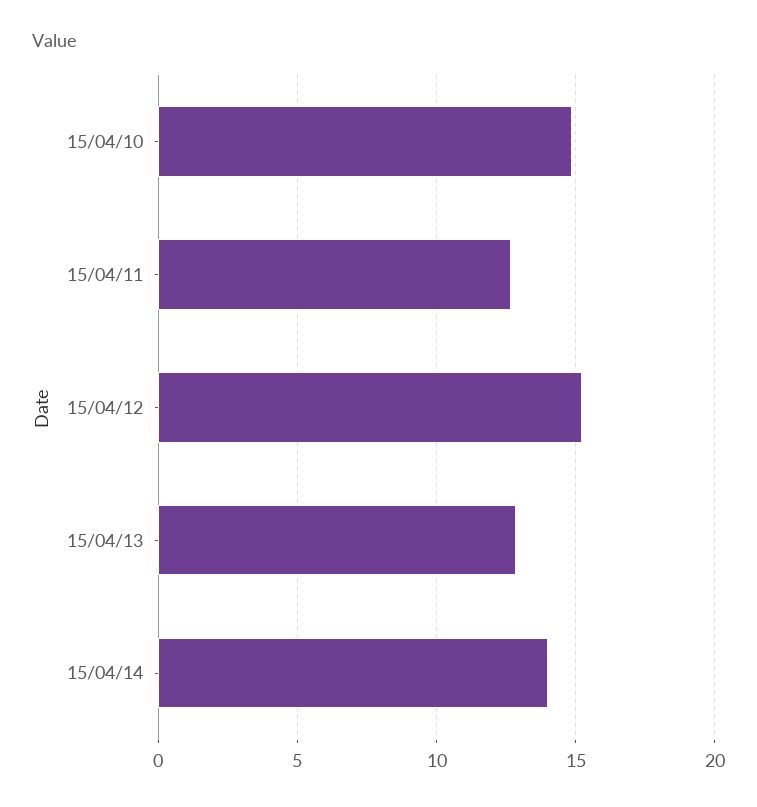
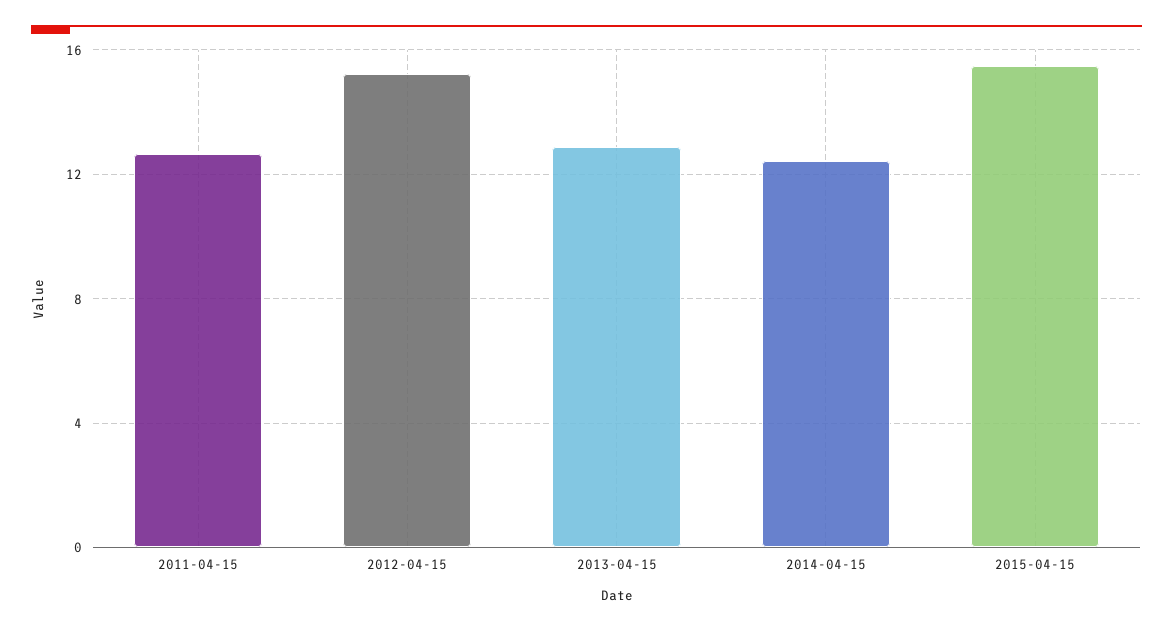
15/04/10: 15 -> none
15/04/14: 14 -> 12.5
2015-04-15: none -> 15.5

